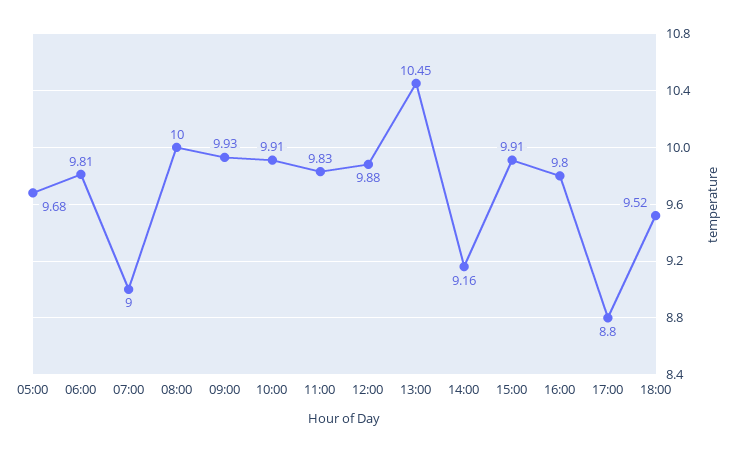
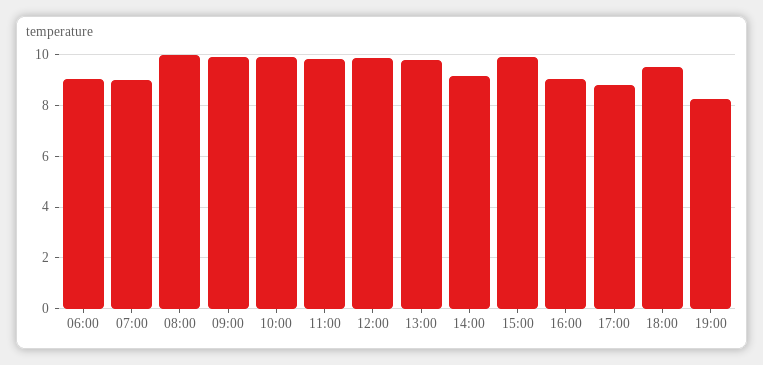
05:00: 9.68 -> none
06:00: 9.81 -> 9
13:00: 10.45 -> 9.75
16:00: 9.8 -> 9
19:00: none -> 8.25

